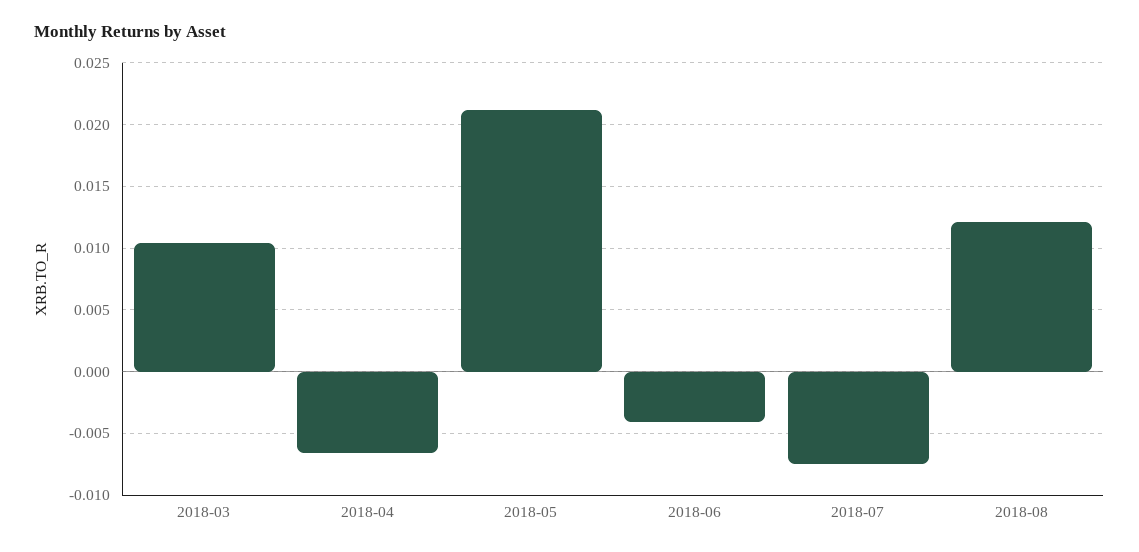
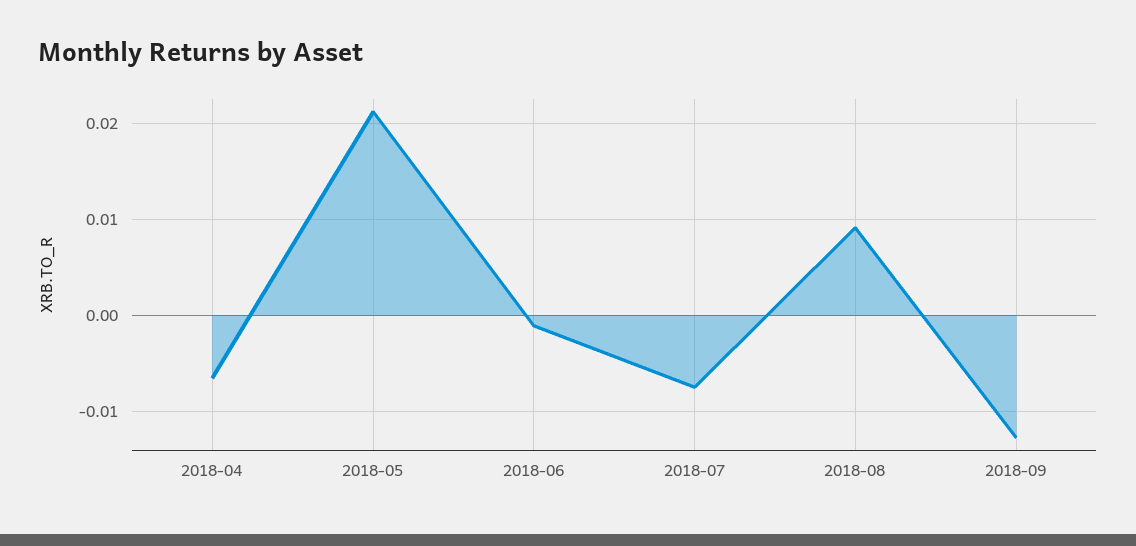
2018-03: 0.0105 -> none
2018-06: -0.004 -> -0.001
2018-08: 0.012 -> 0.009
2018-09: none -> -0.013

